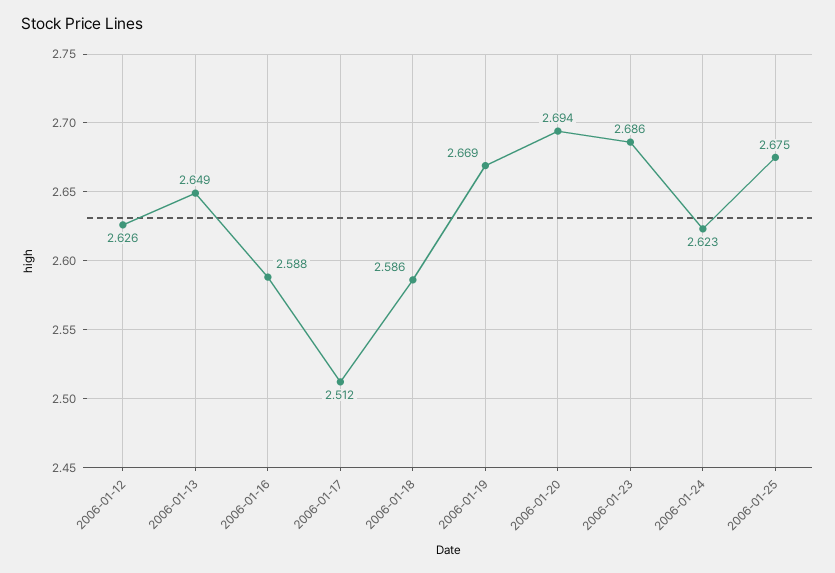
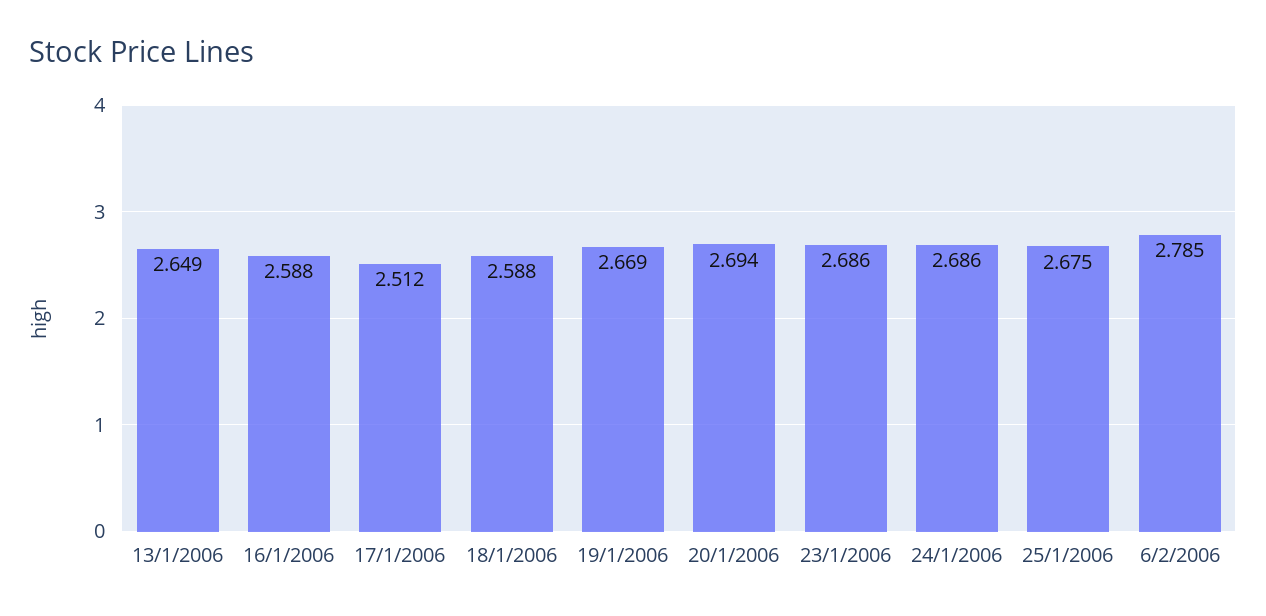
2006-01-12: 2.626 -> none
2006-01-18: 2.586 -> 2.588
2006-01-24: 2.623 -> 2.686
6/2/2006: none -> 2.785

